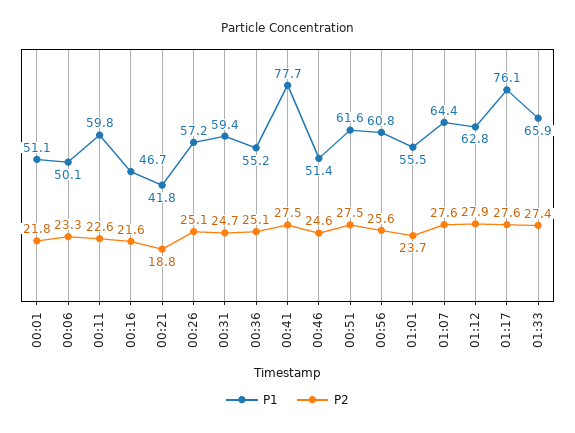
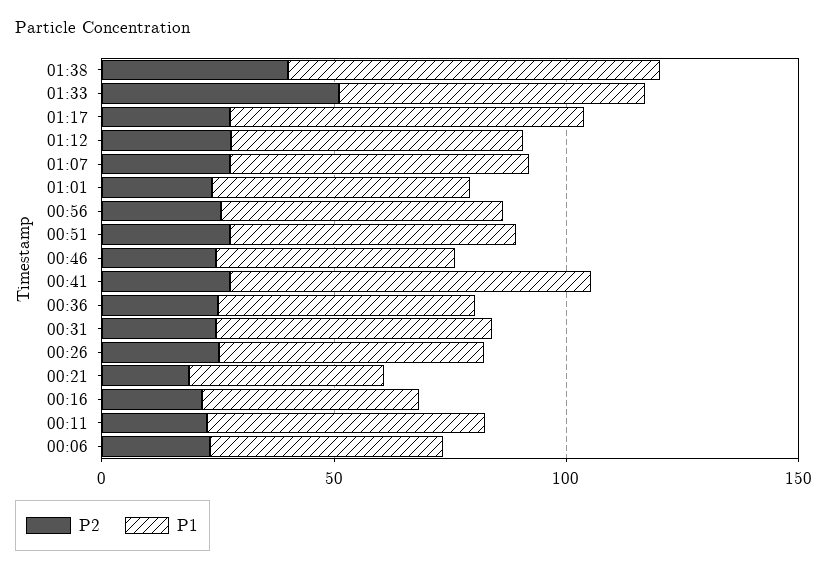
P1, 00:01: 51.1 -> none
P2, 00:01: 21.8 -> none
P2, 01:33: 27.4 -> 50
P2, 01:38: none -> 40
P1, 01:38: none -> 80

